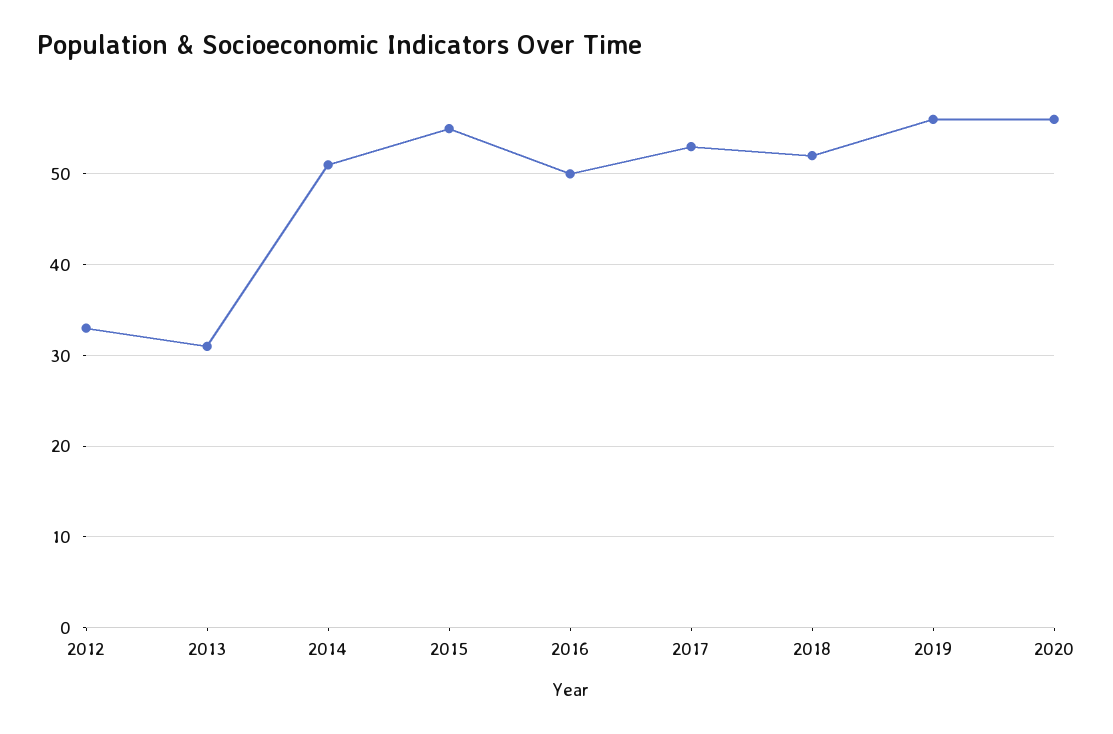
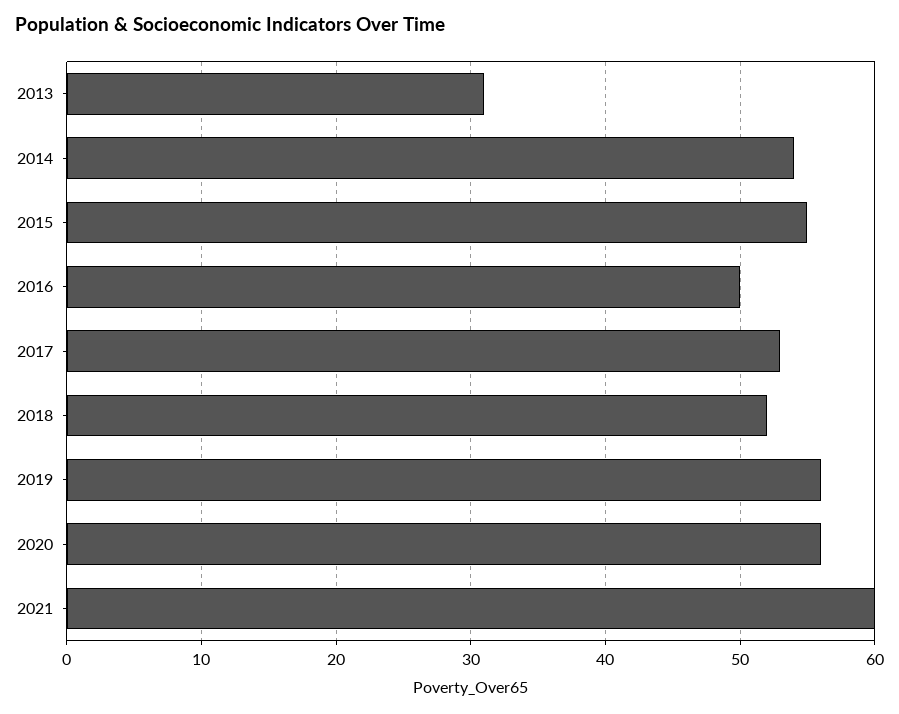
2012: 33 -> none
2014: 51 -> 54
2021: none -> 60

